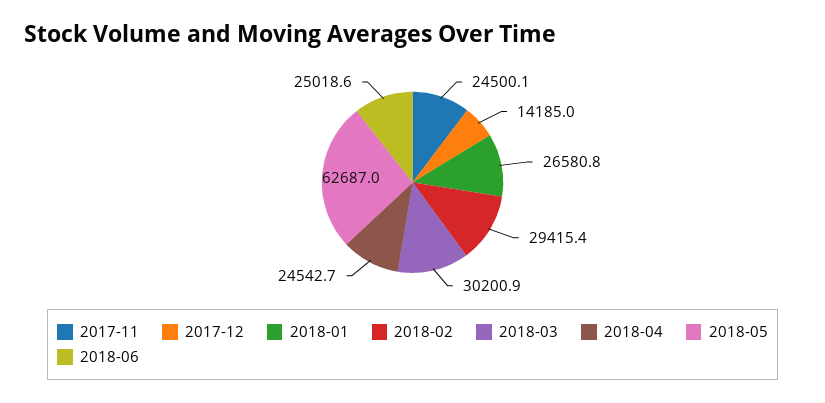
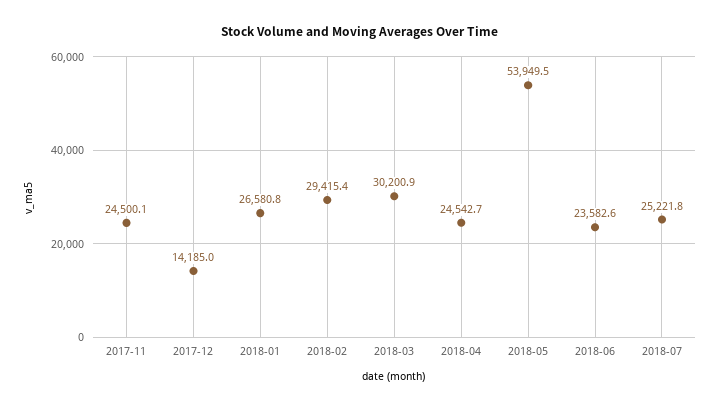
2018-05: 62687 -> 53949.5
2018-06: 25018.6 -> 23582.6
2018-07: none -> 25221.8

